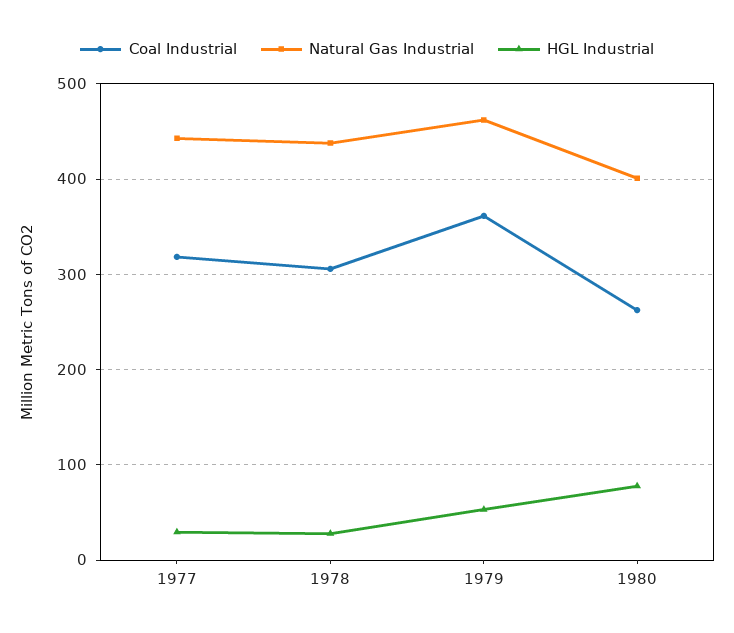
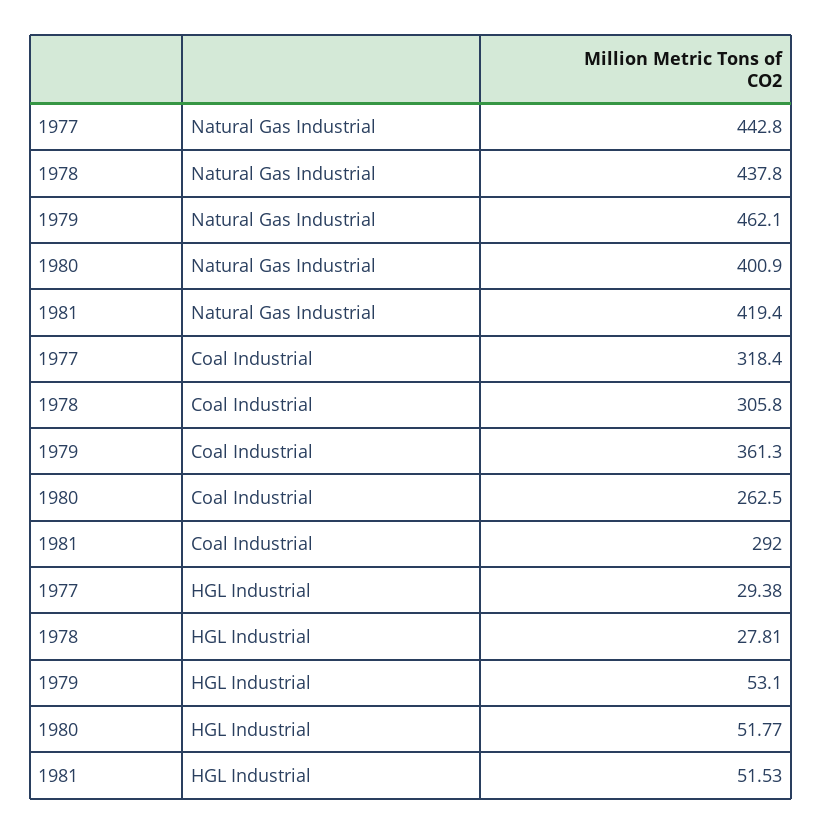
HGL Industrial, 1980: 80 -> 51.77
Natural Gas Industrial, 1981: none -> 419.4
Coal Industrial, 1981: none -> 292
HGL Industrial, 1981: none -> 51.53

